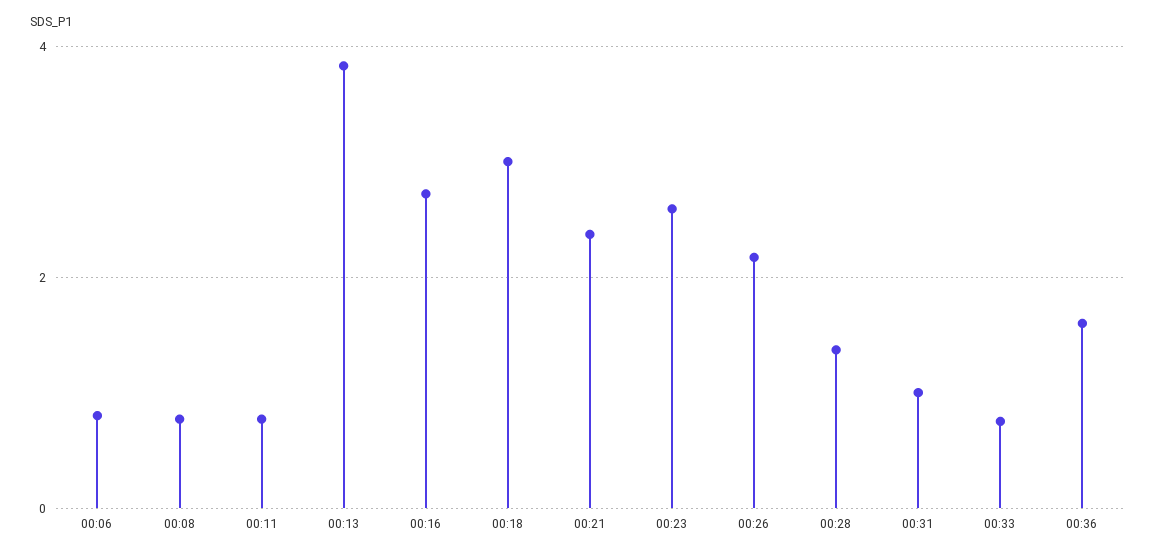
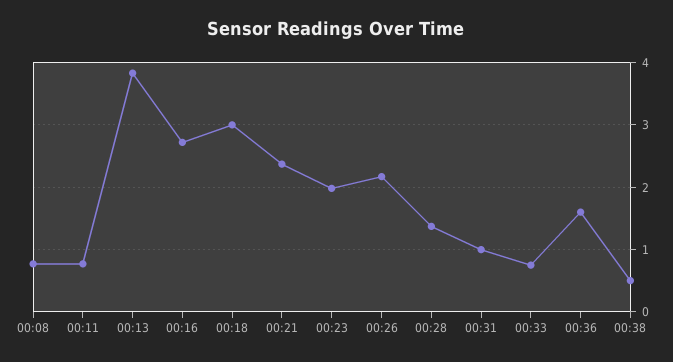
00:06: 0.8 -> none
00:23: 2.6 -> 2
00:38: none -> 0.5

